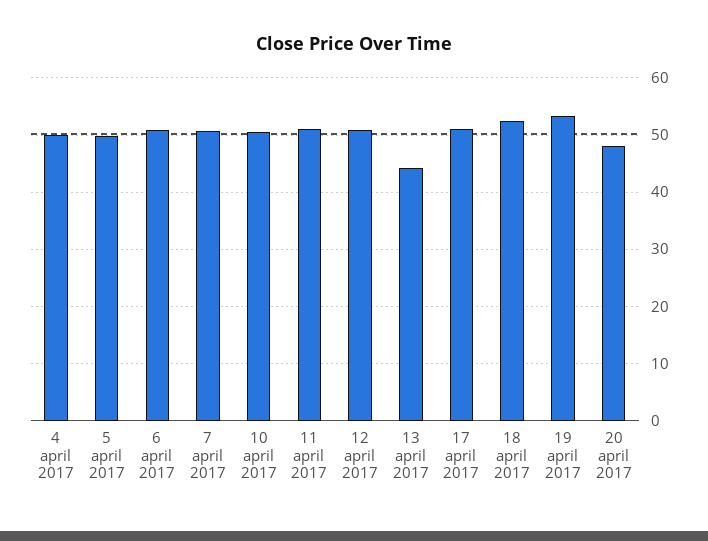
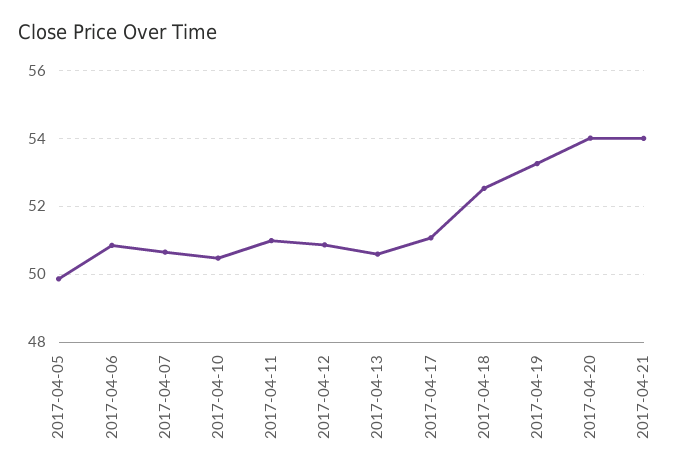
4 april 2017: 50 -> none
13 april 2017: 44 -> 50.6
20 april 2017: 48 -> 54
2017-04-21: none -> 54

